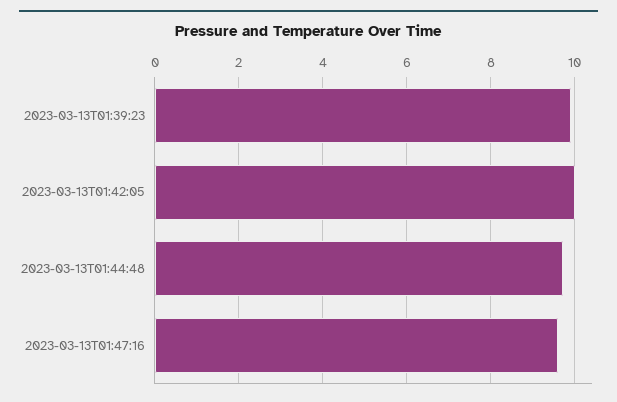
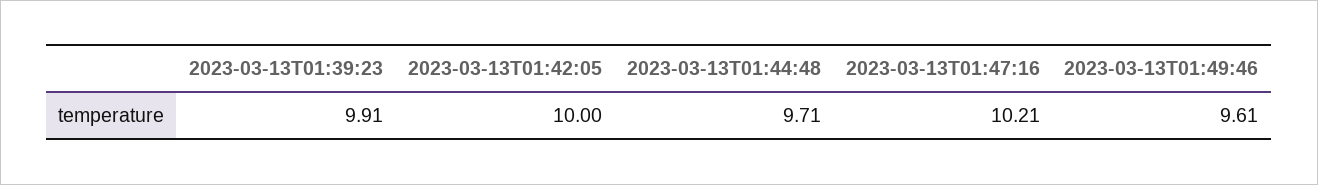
2023-03-13T01:47:16: 9.6 -> 10.21
2023-03-13T01:49:46: none -> 9.61

